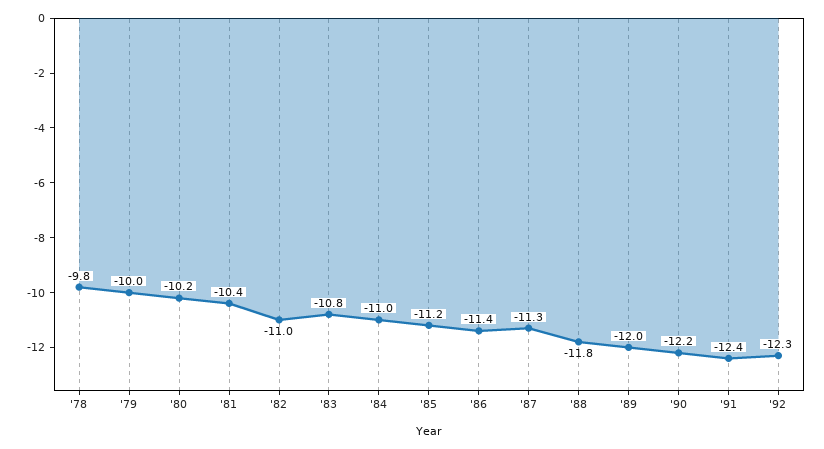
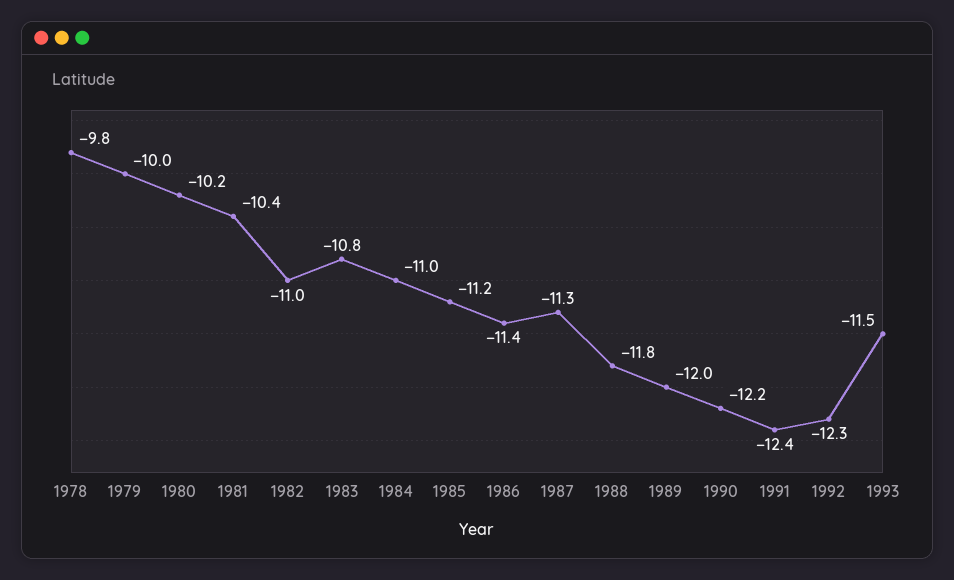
1993: none -> -11.5

